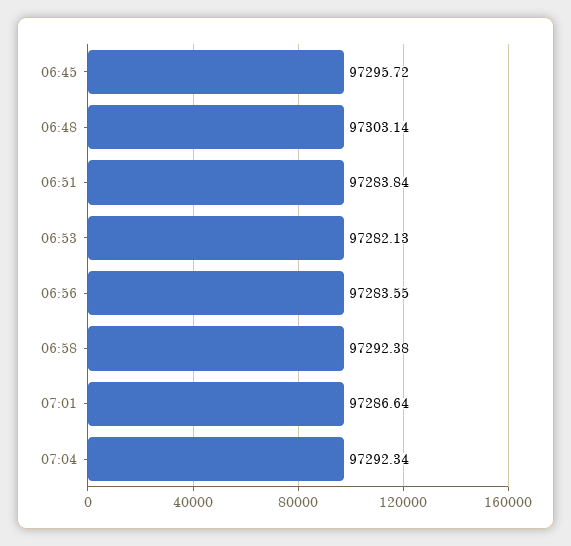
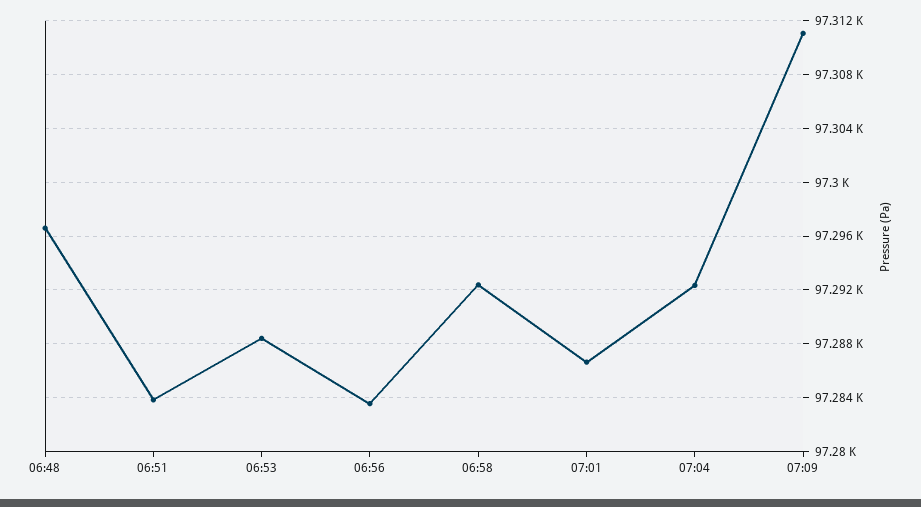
06:45: 97295.72 -> none
06:48: 97303.14 -> 97296.5
06:53: 97282.13 -> 97288.5
07:09: none -> 97311

